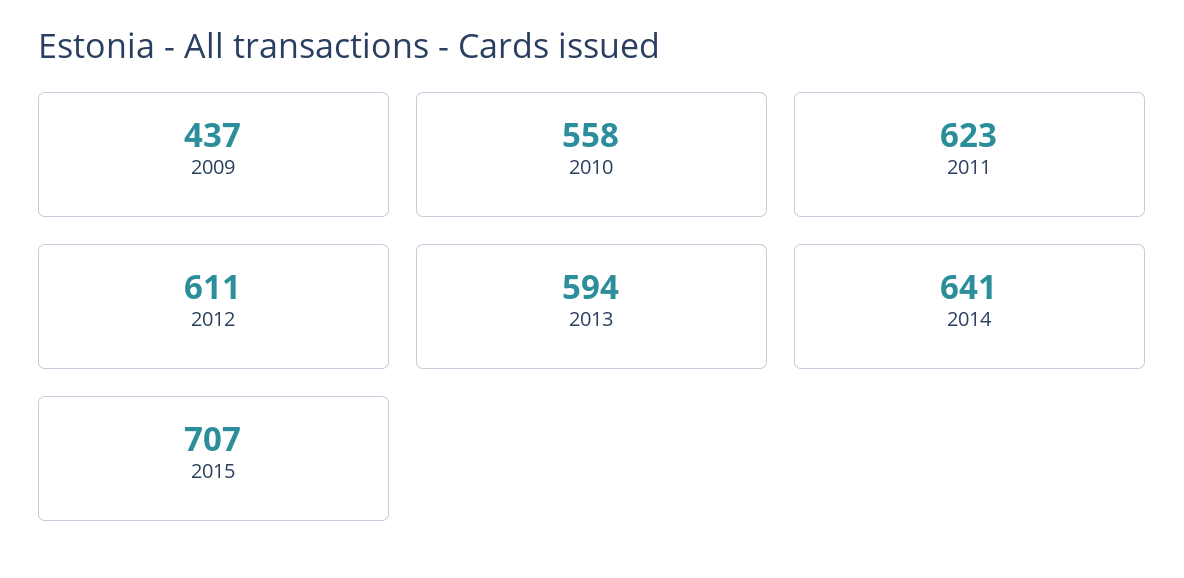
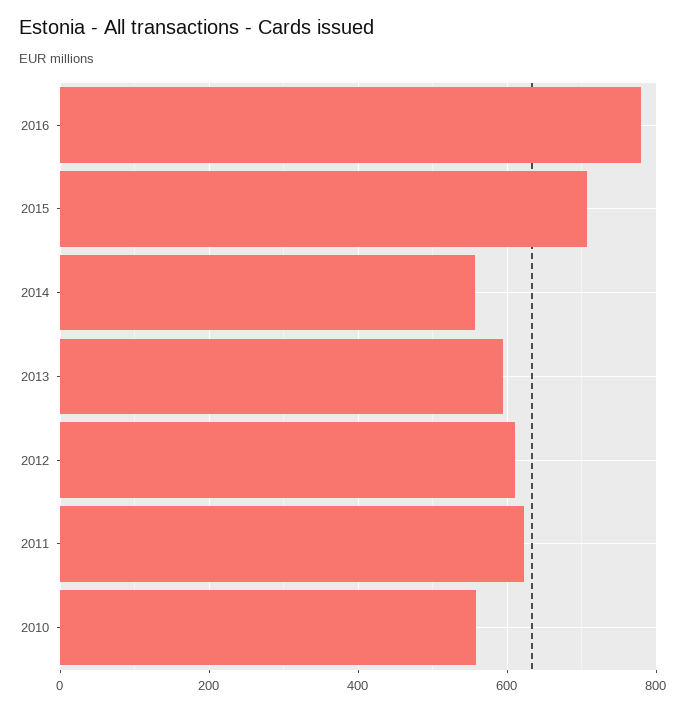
2009: 437 -> none
2014: 641 -> 560
2016: none -> 780

